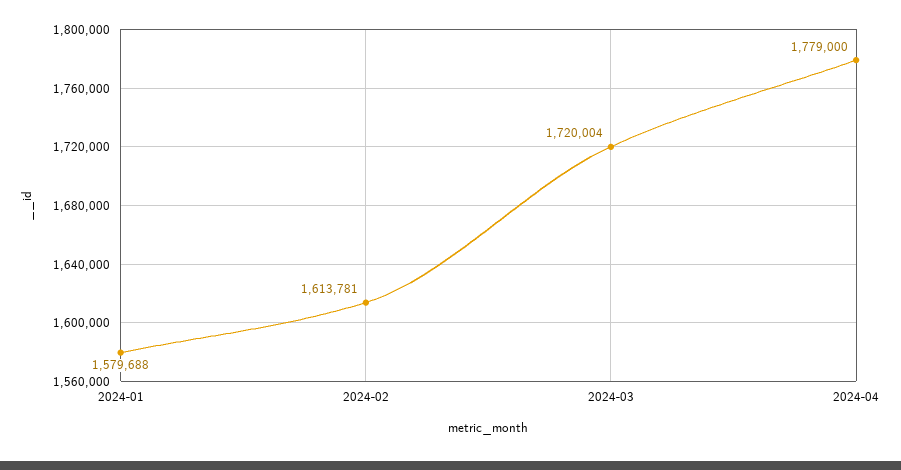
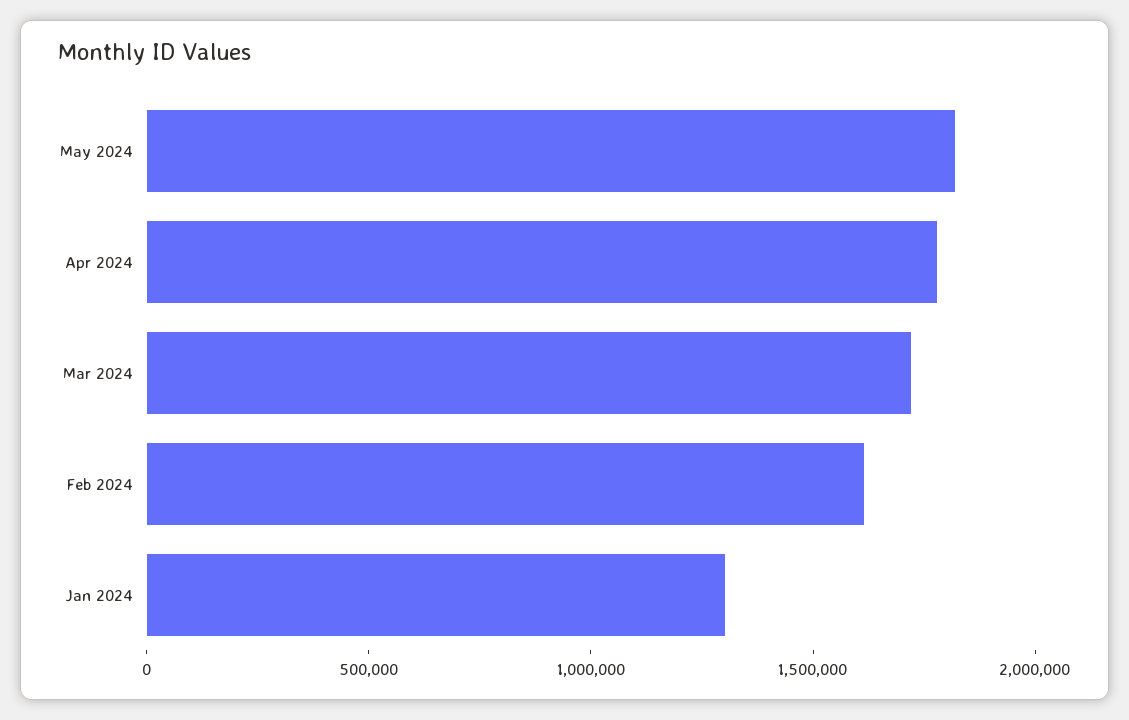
2024-01: 1579688 -> 1300000
May 2024: none -> 1800000

